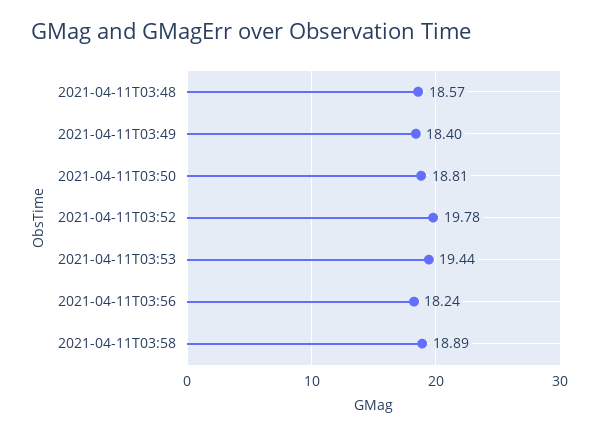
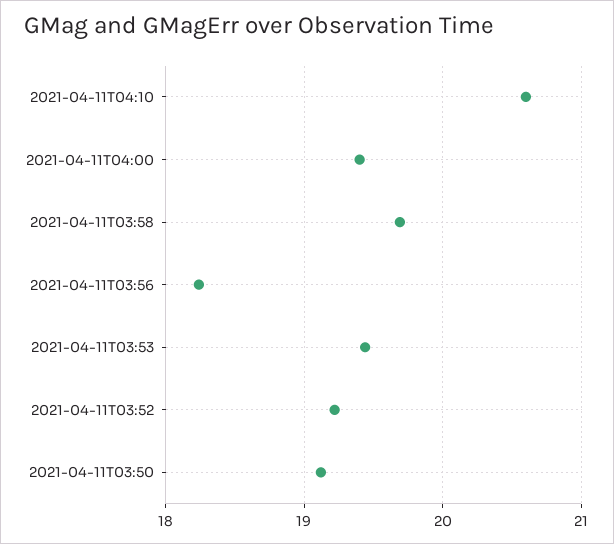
2021-04-11T03:48: 18.57 -> none
2021-04-11T03:49: 18.4 -> none
2021-04-11T03:50: 18.81 -> 19.1
2021-04-11T03:52: 19.78 -> 19.2
2021-04-11T03:58: 18.89 -> 19.7
2021-04-11T04:10: none -> 20.6
2021-04-11T04:00: none -> 19.4

